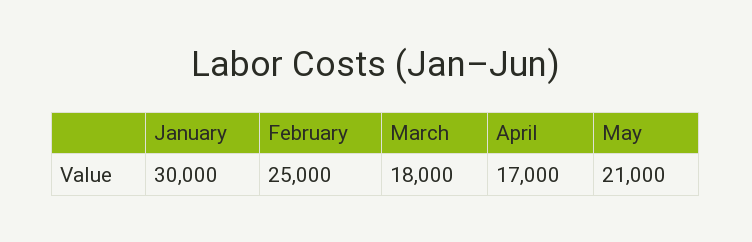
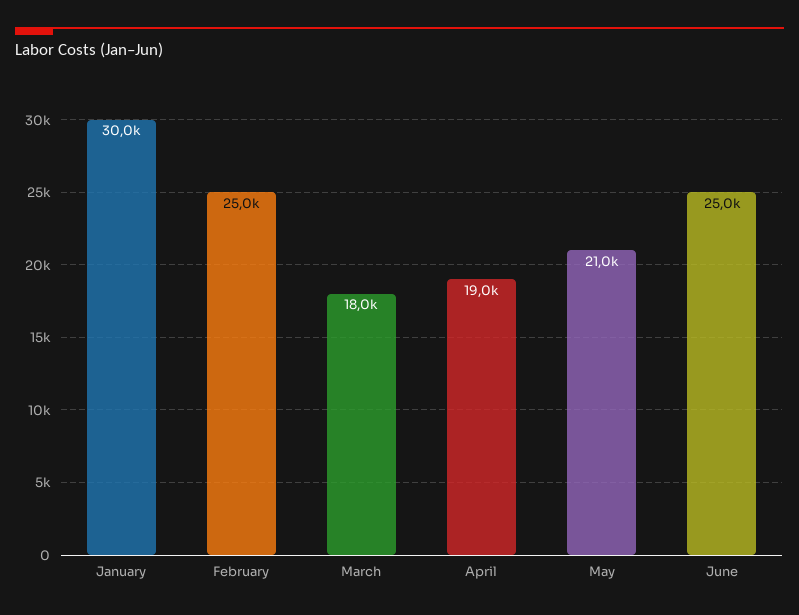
April: 17000 -> 19000
June: none -> 25000

